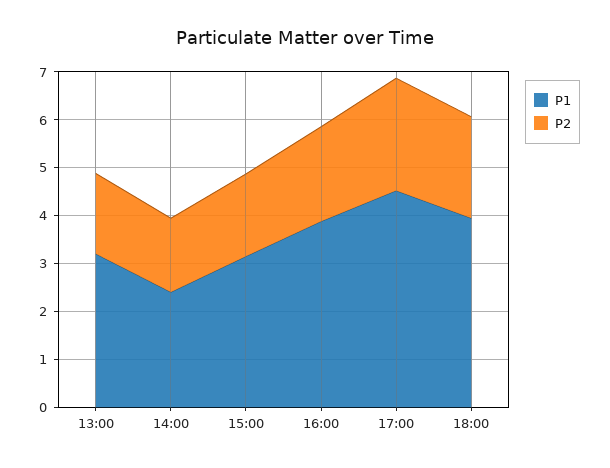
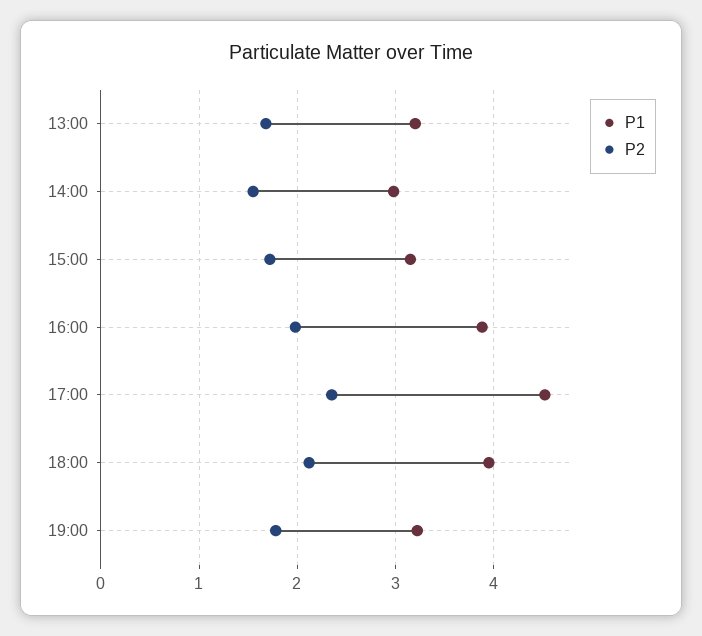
P1, 14:00: 2.4 -> 3
P1, 19:00: none -> 3.2
P2, 19:00: none -> 1.8

